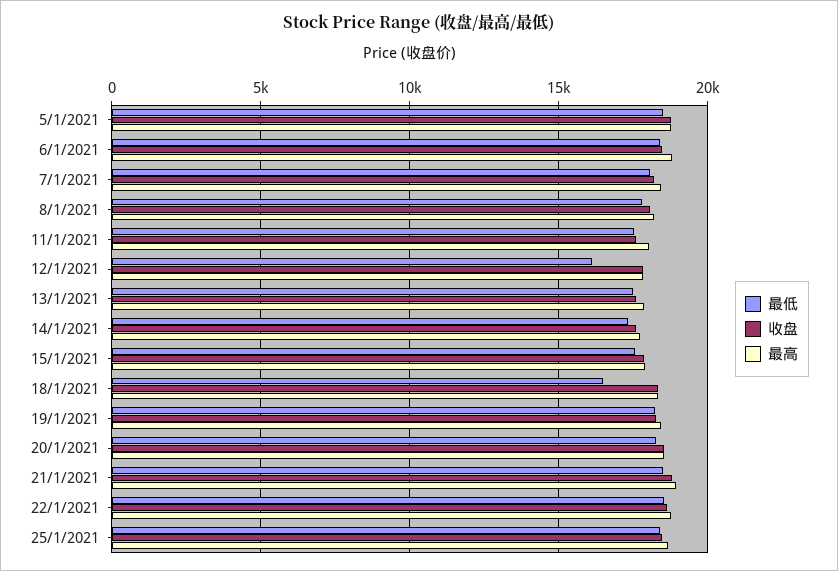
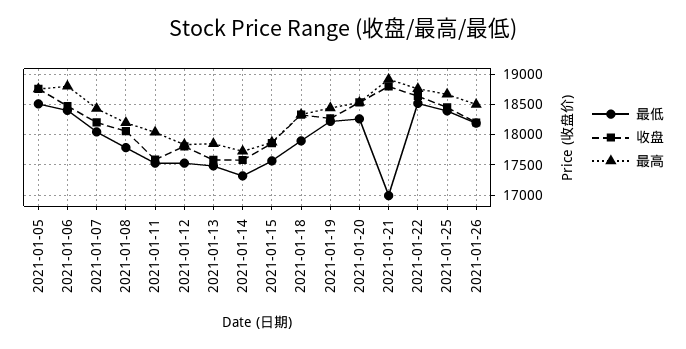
最低, 12/1/2021: 16000 -> 17500
最低, 18/1/2021: 16500 -> 17900
最低, 21/1/2021: 18500 -> 17000
最低, 2021-01-26: none -> 18200
收盘, 2021-01-26: none -> 18200
最高, 2021-01-26: none -> 18500

